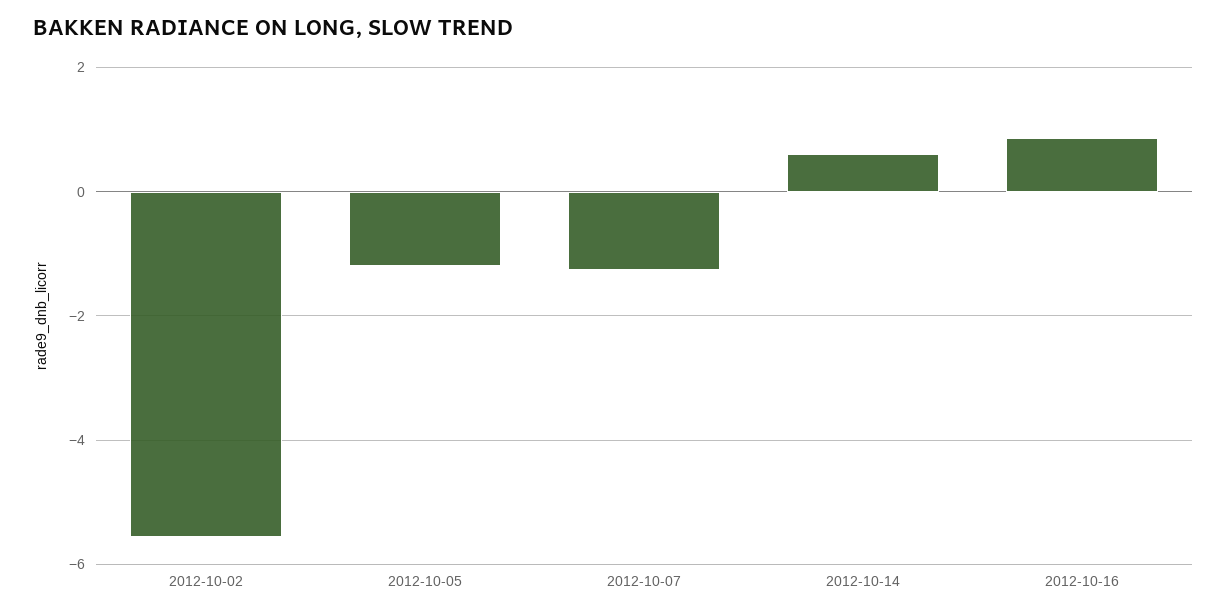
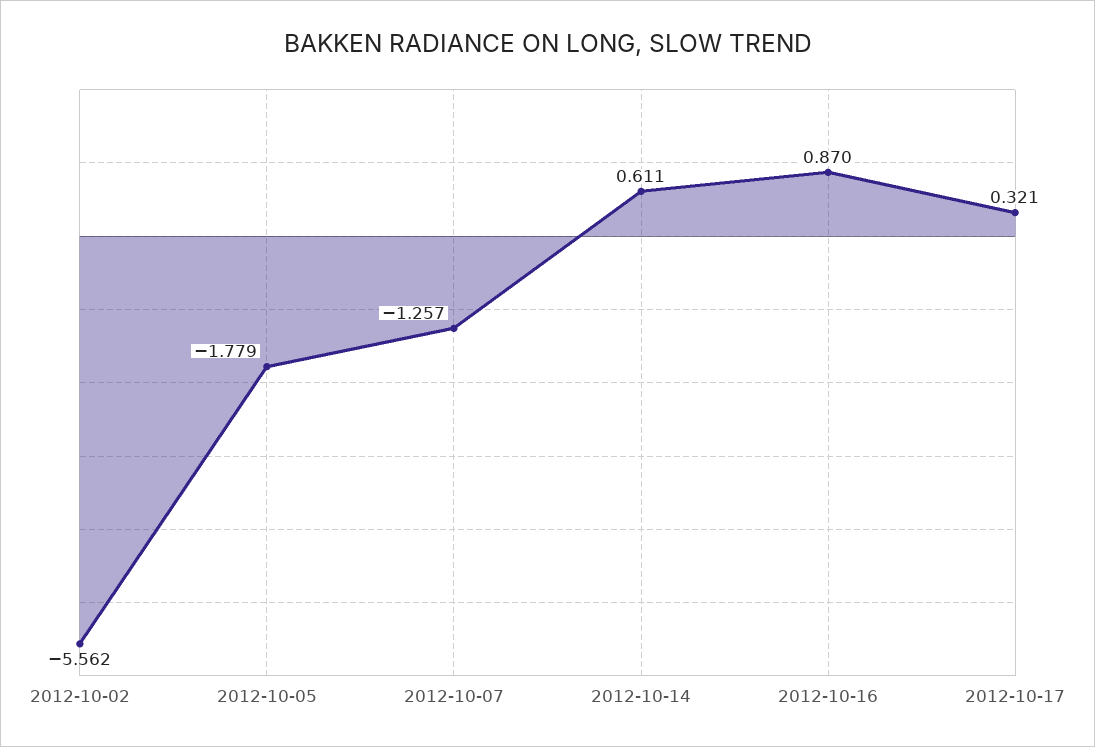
2012-10-05: -1.2 -> -1.779
2012-10-17: none -> 0.321

